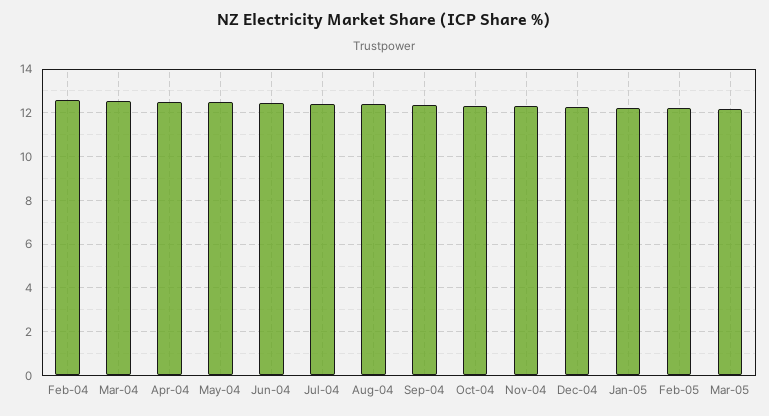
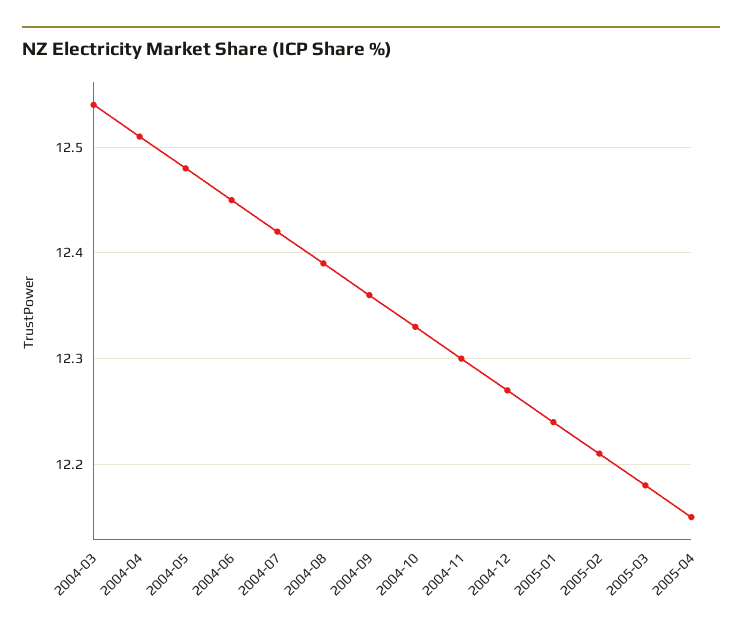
Feb-04: 12.5 -> none
2005-04: none -> 12.15

